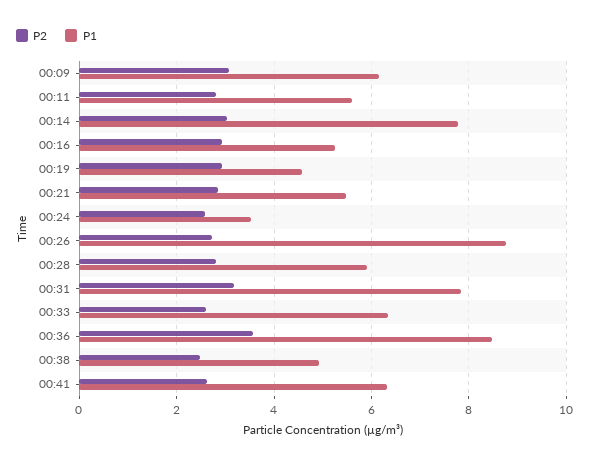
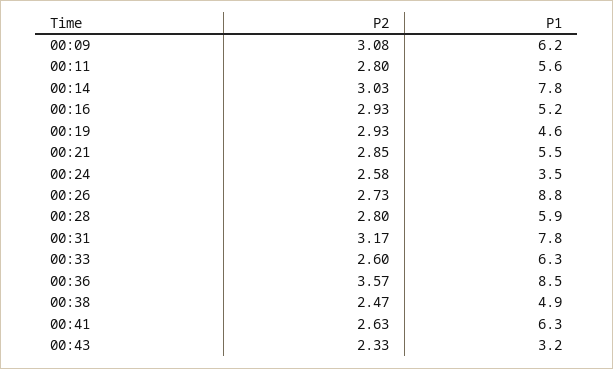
P2, 00:43: none -> 2.33
P1, 00:43: none -> 3.2

